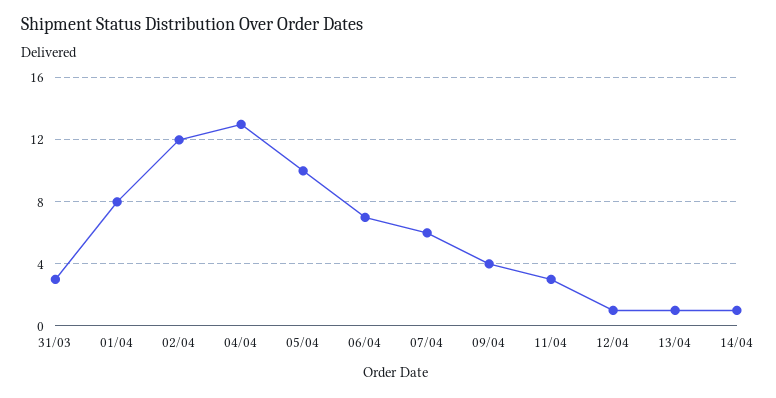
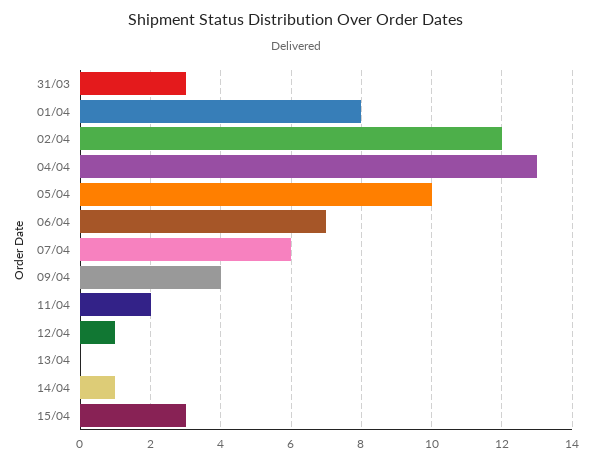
11/04: 3 -> 2
13/04: 1 -> 0
15/04: none -> 3

